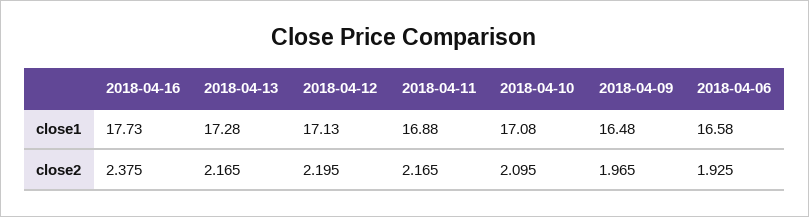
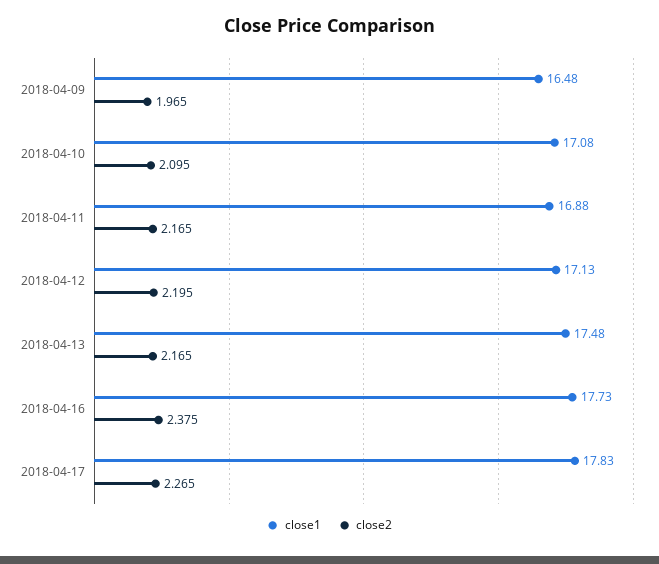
close1, 2018-04-13: 17.28 -> 17.48
close1, 2018-04-06: 16.58 -> none
close2, 2018-04-06: 1.925 -> none
close1, 2018-04-17: none -> 17.83
close2, 2018-04-17: none -> 2.265

